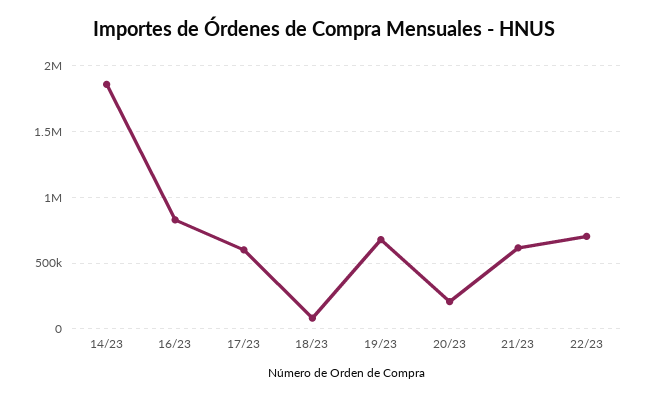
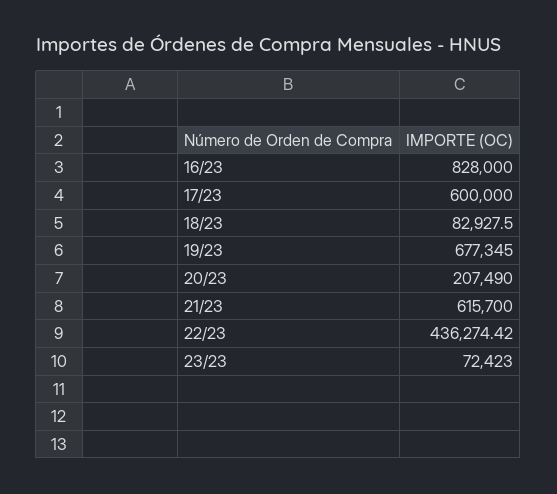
14/23: 1850000 -> none
22/23: 700000 -> 436274.42
23/23: none -> 72423

